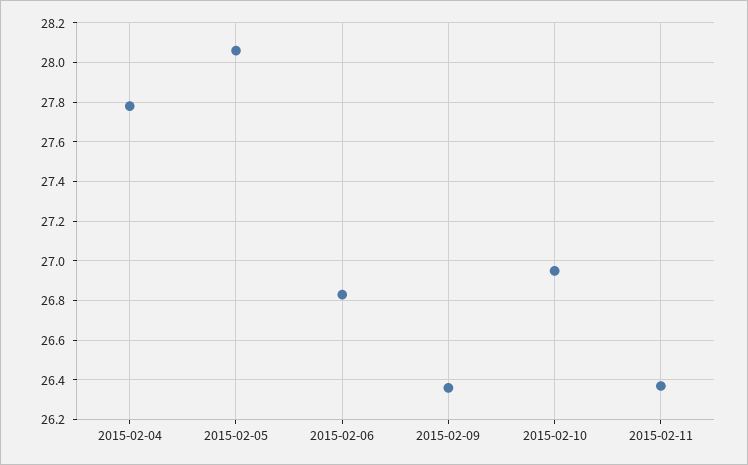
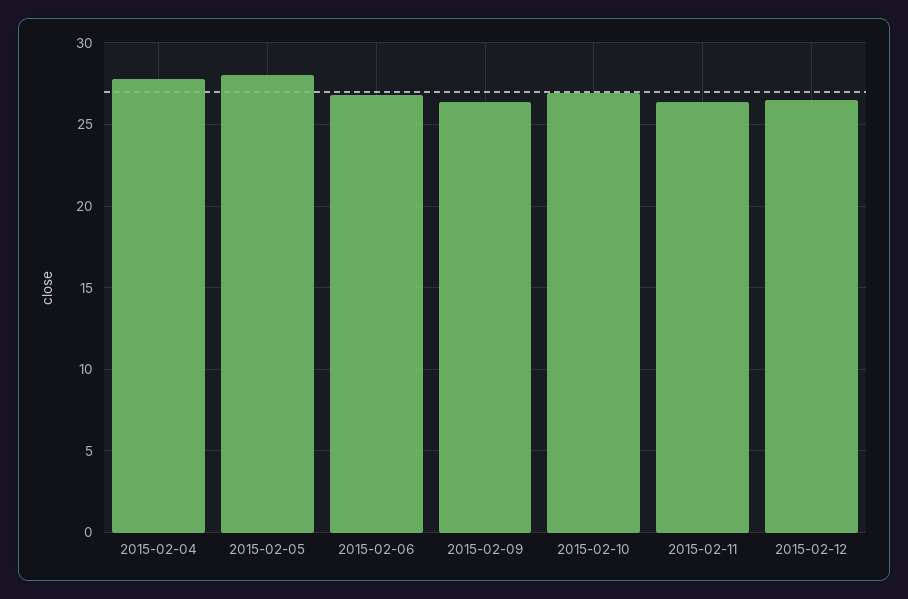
2015-02-12: none -> 26.5

